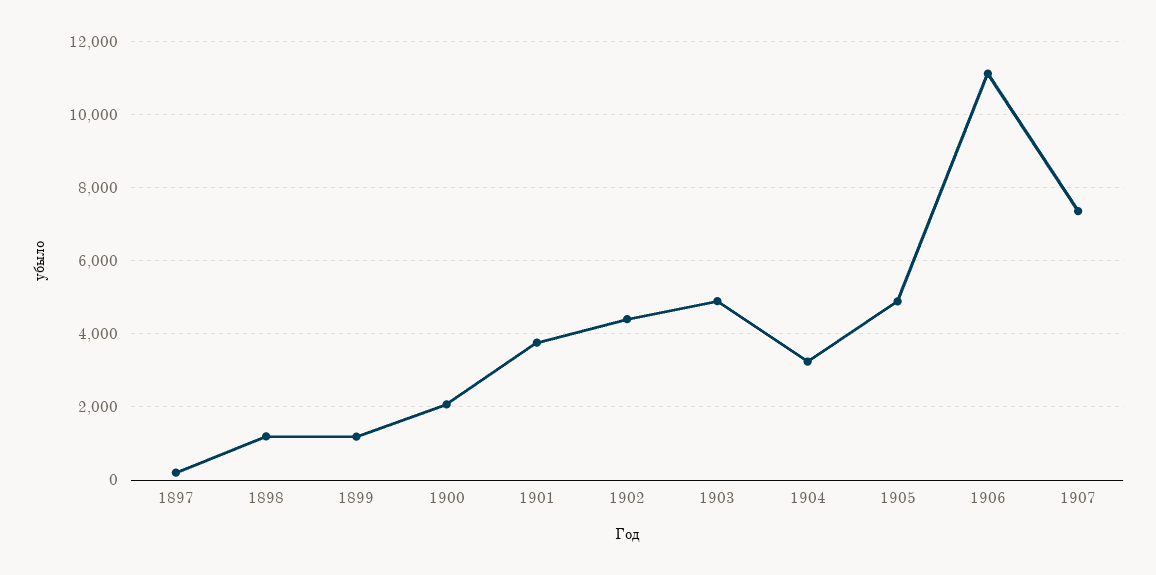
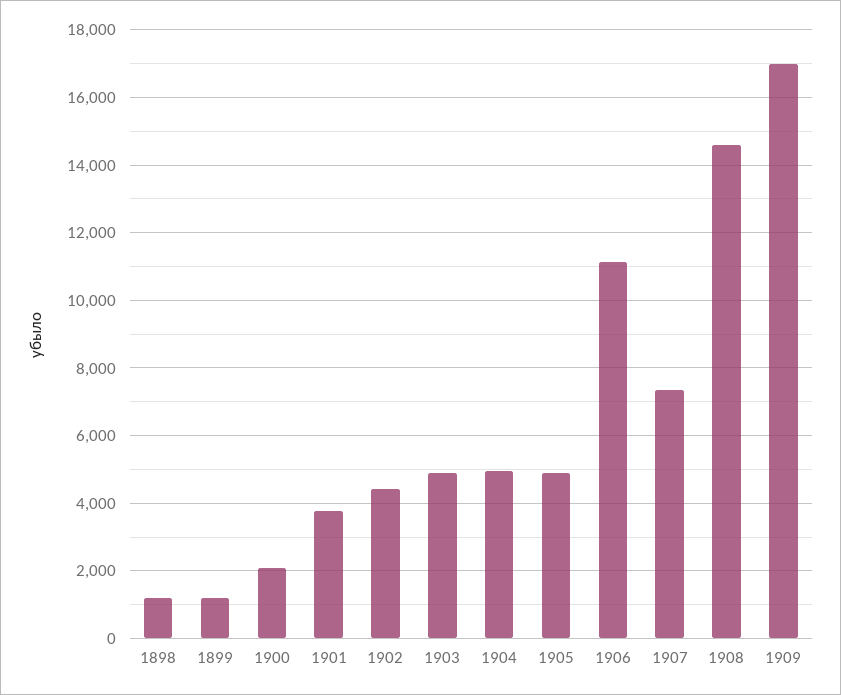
1897: 200 -> none
1904: 3200 -> 5000
1908: none -> 14600
1909: none -> 17000

